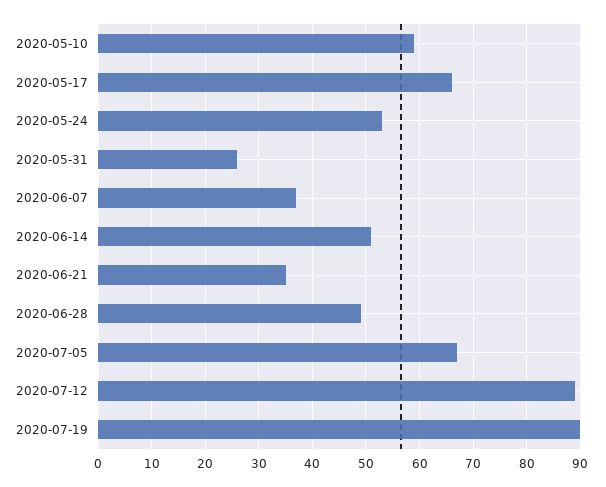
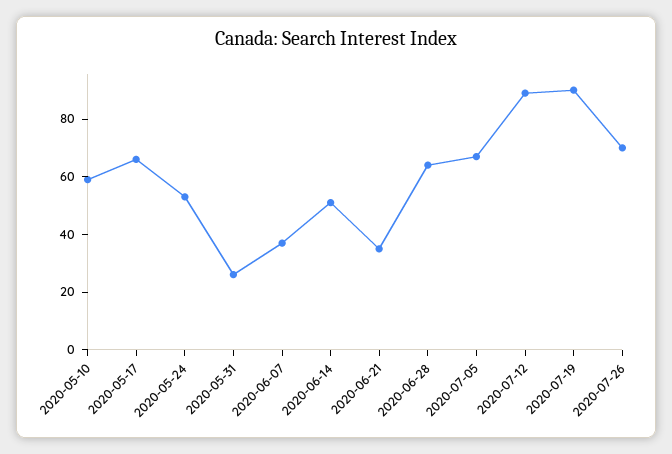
2020-06-28: 50 -> 65
2020-07-26: none -> 70

